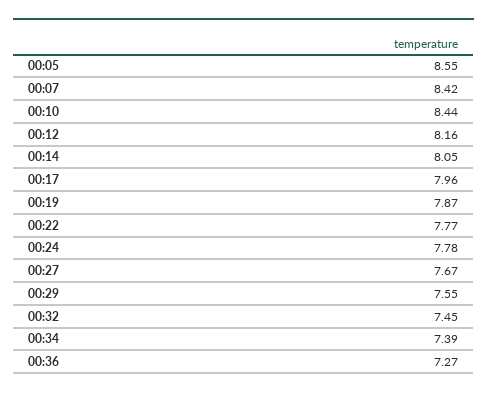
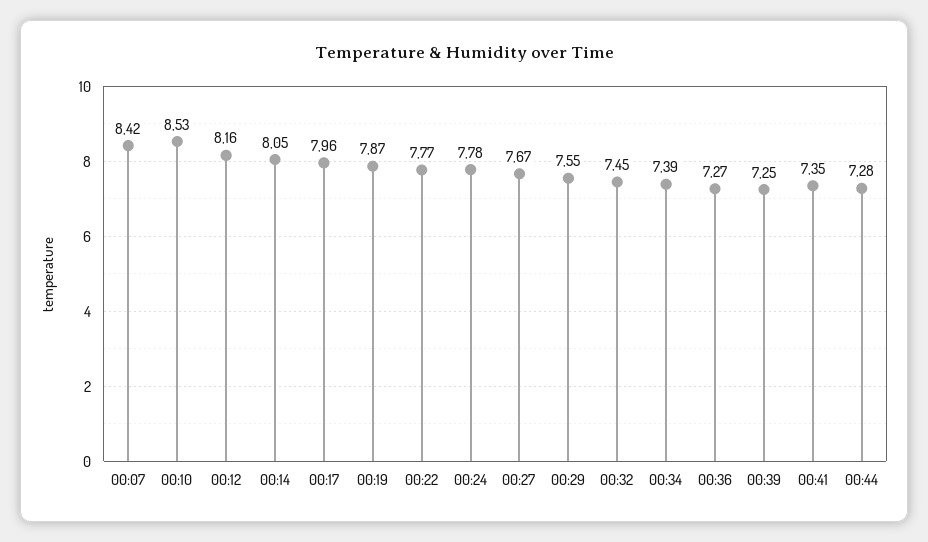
00:05: 8.55 -> none
00:10: 8.44 -> 8.53
00:39: none -> 7.25
00:41: none -> 7.35
00:44: none -> 7.28

